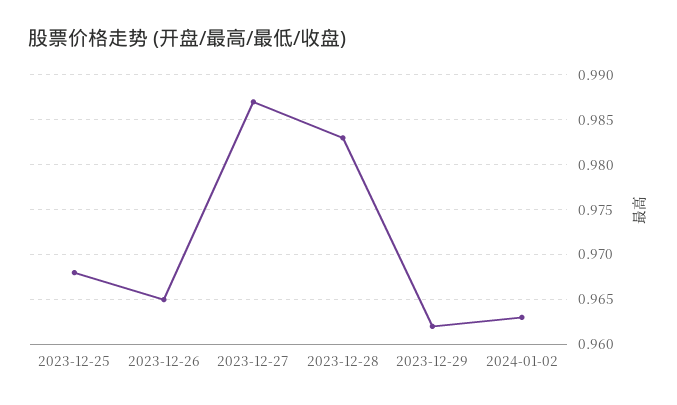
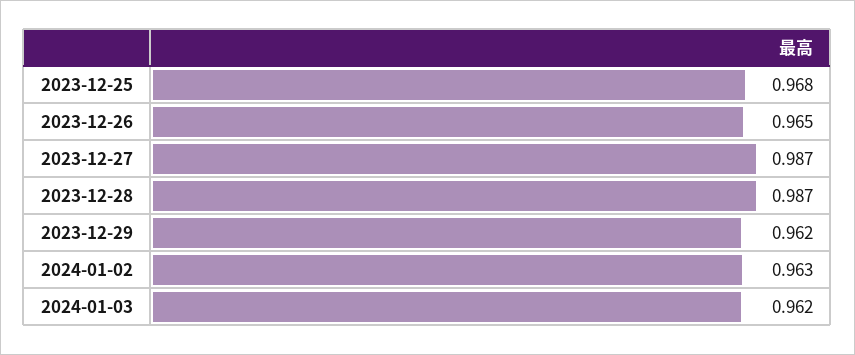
2023-12-28: 0.983 -> 0.987
2024-01-03: none -> 0.962

